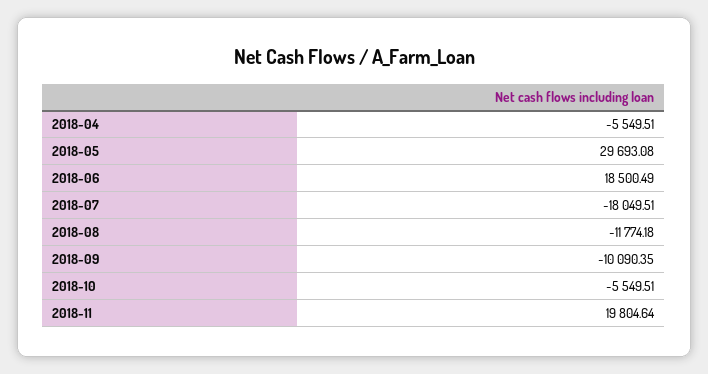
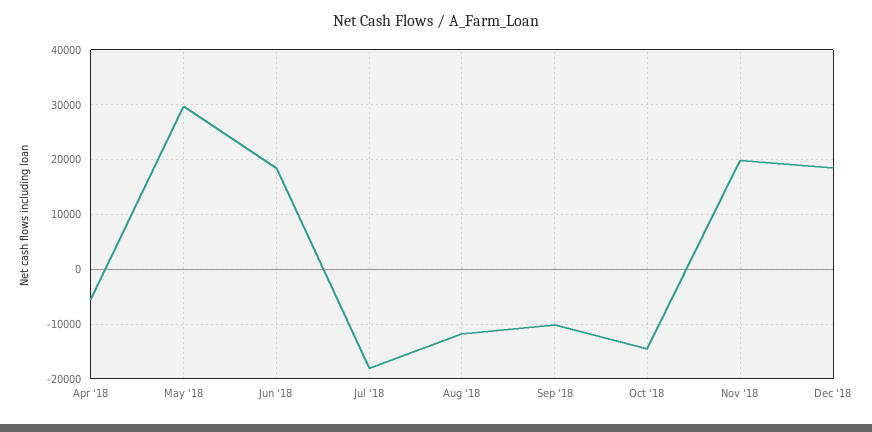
2018-10: -5549.51 -> -14000
Dec '18: none -> 18000

